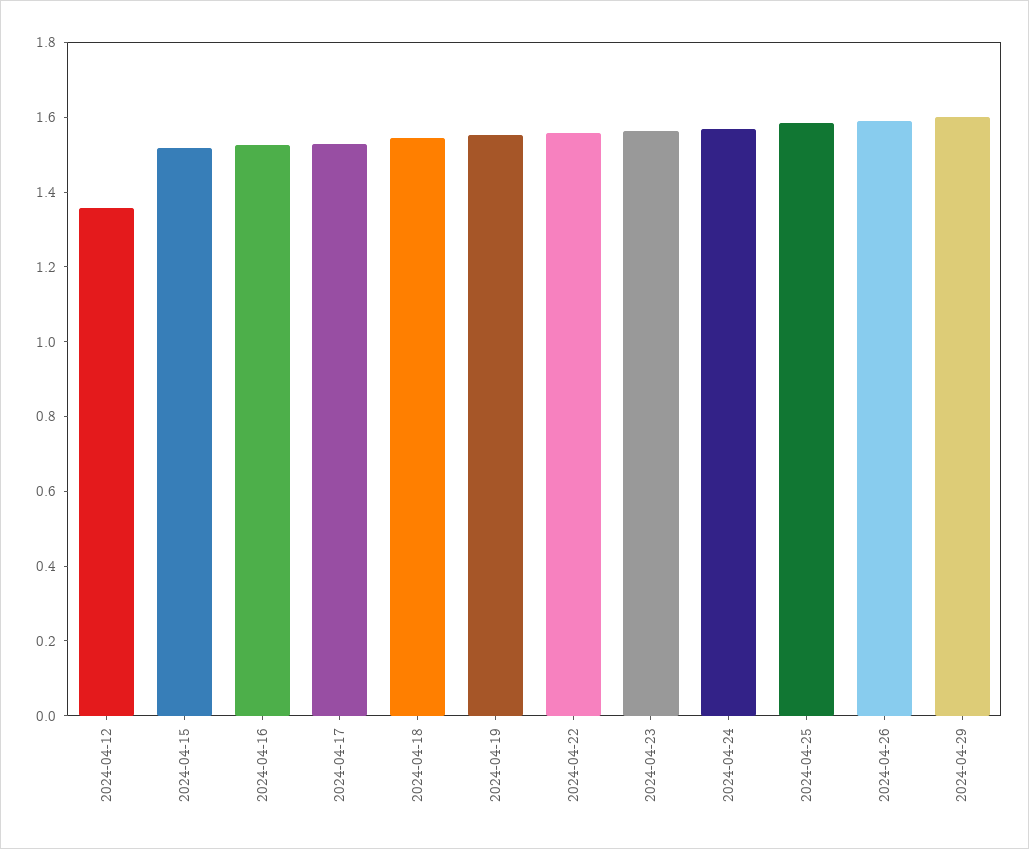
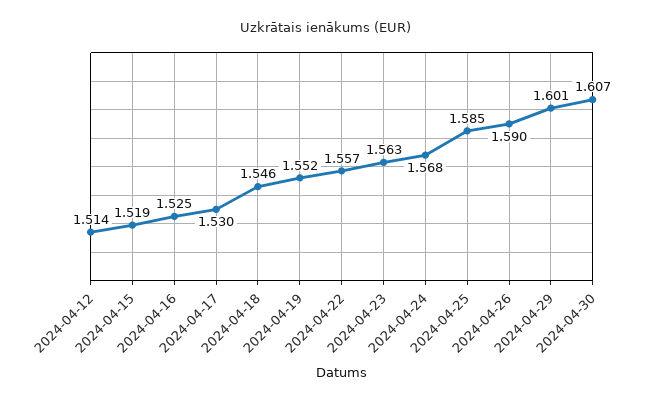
2024-04-12: 1.35 -> 1.514
2024-04-30: none -> 1.607

